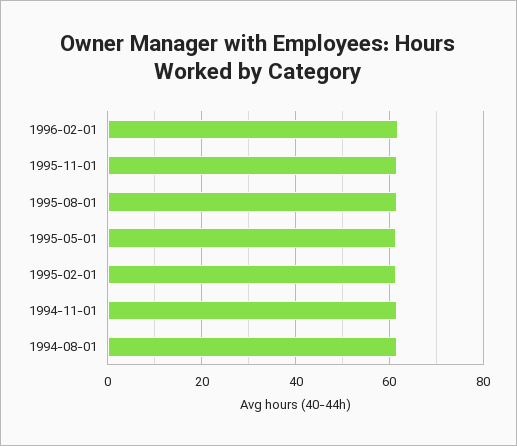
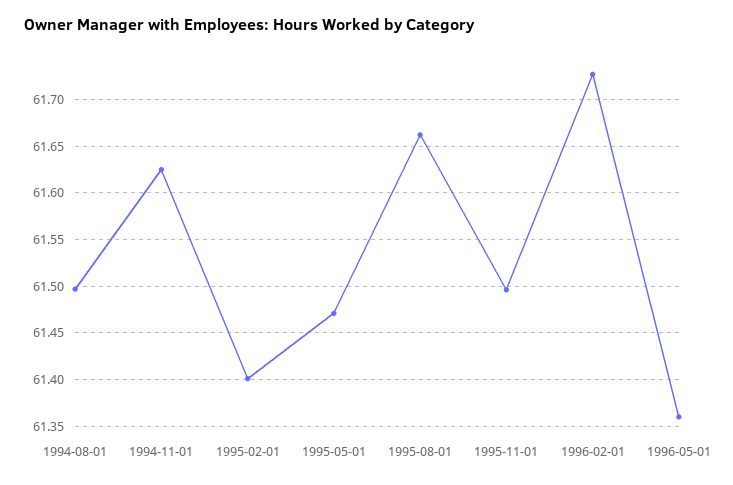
1996-05-01: none -> 61.36

